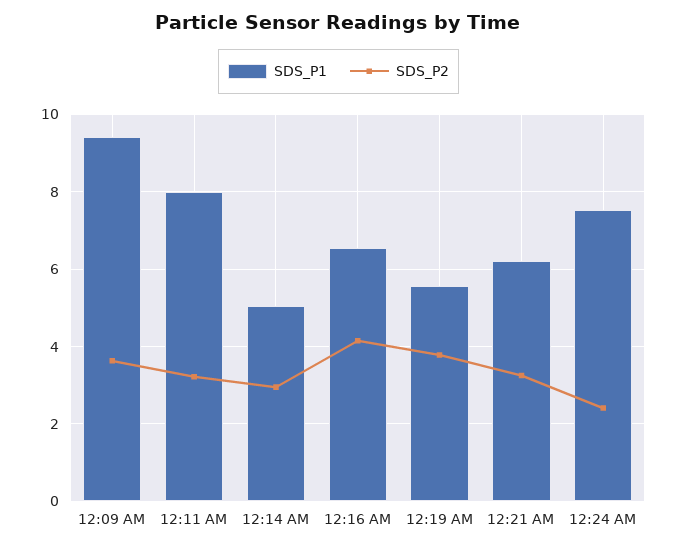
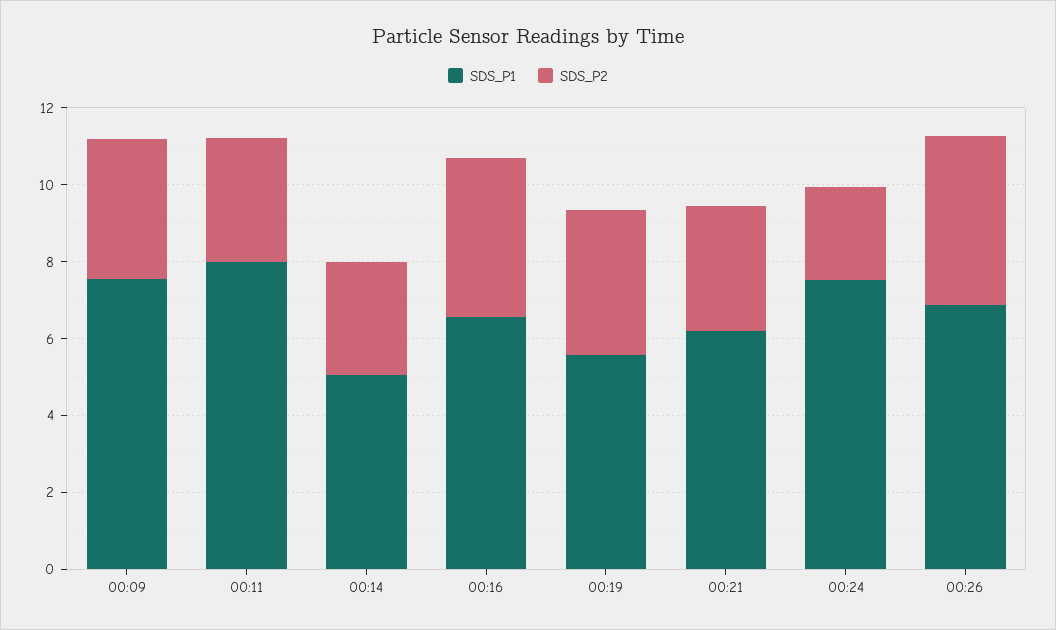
SDS_P1, 12:09 AM: 9.4 -> 7.5
SDS_P1, 00:26: none -> 7
SDS_P2, 00:26: none -> 4.5

